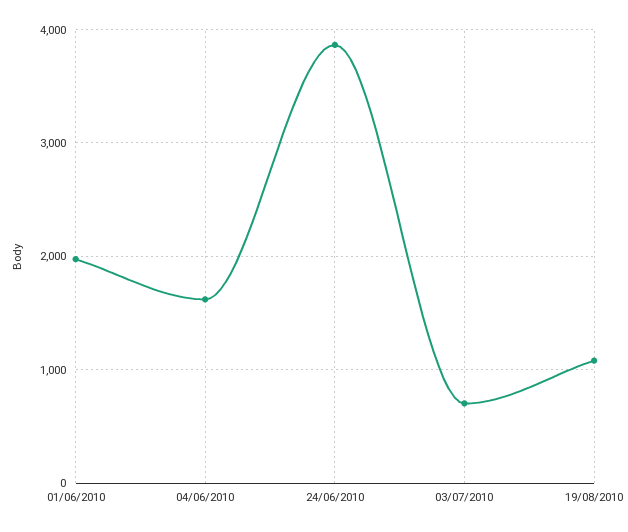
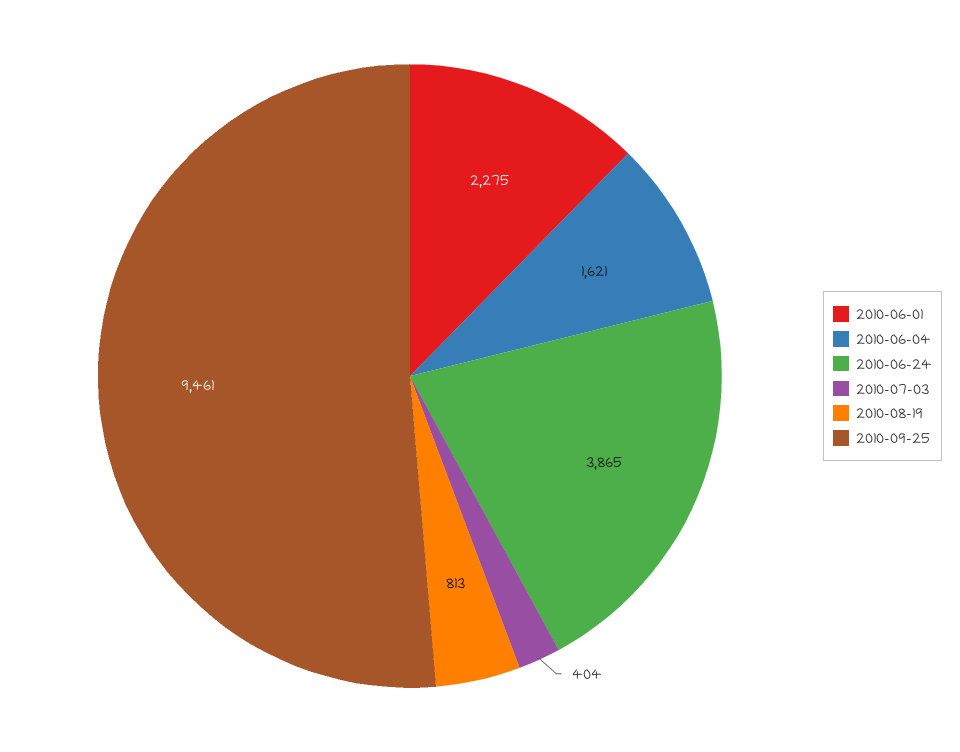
01/06/2010: 2000 -> 2275
03/07/2010: 700 -> 404
19/08/2010: 1100 -> 813
2010-09-25: none -> 9461

